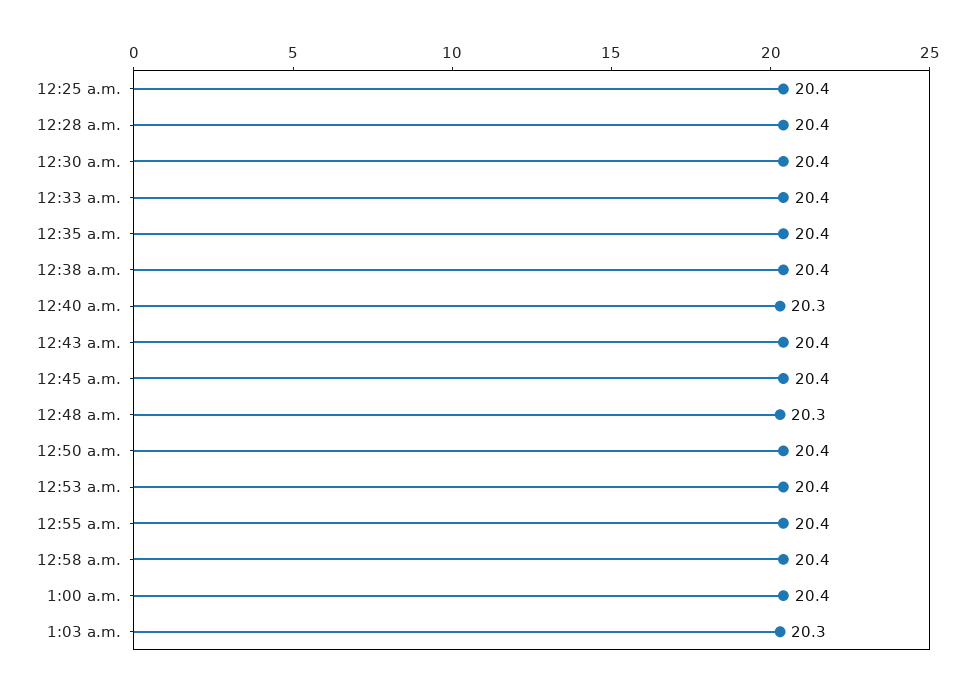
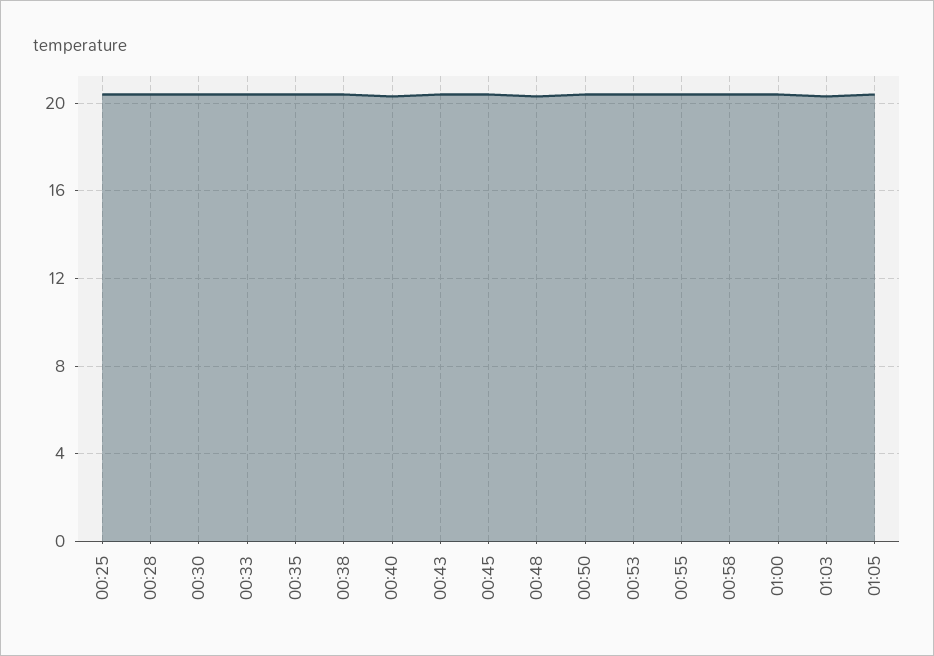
01:05: none -> 20.5

